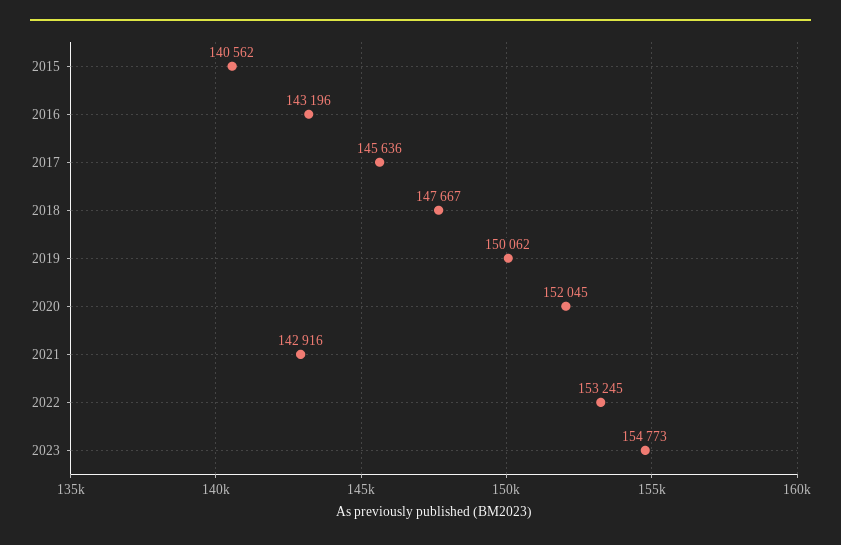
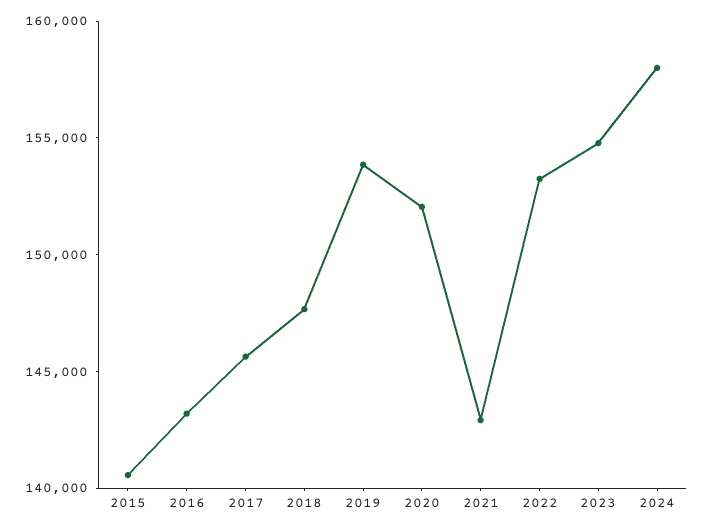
2019: 150062 -> 154000
2024: none -> 158000

